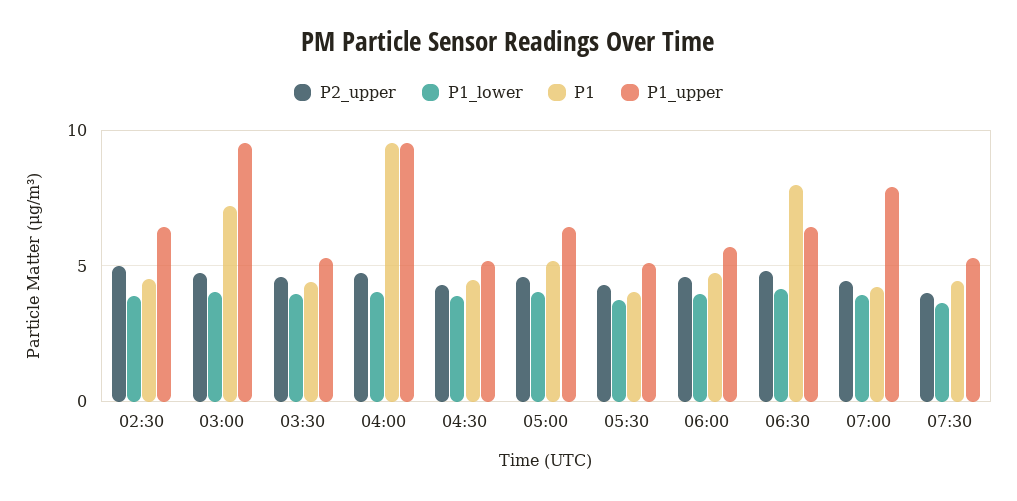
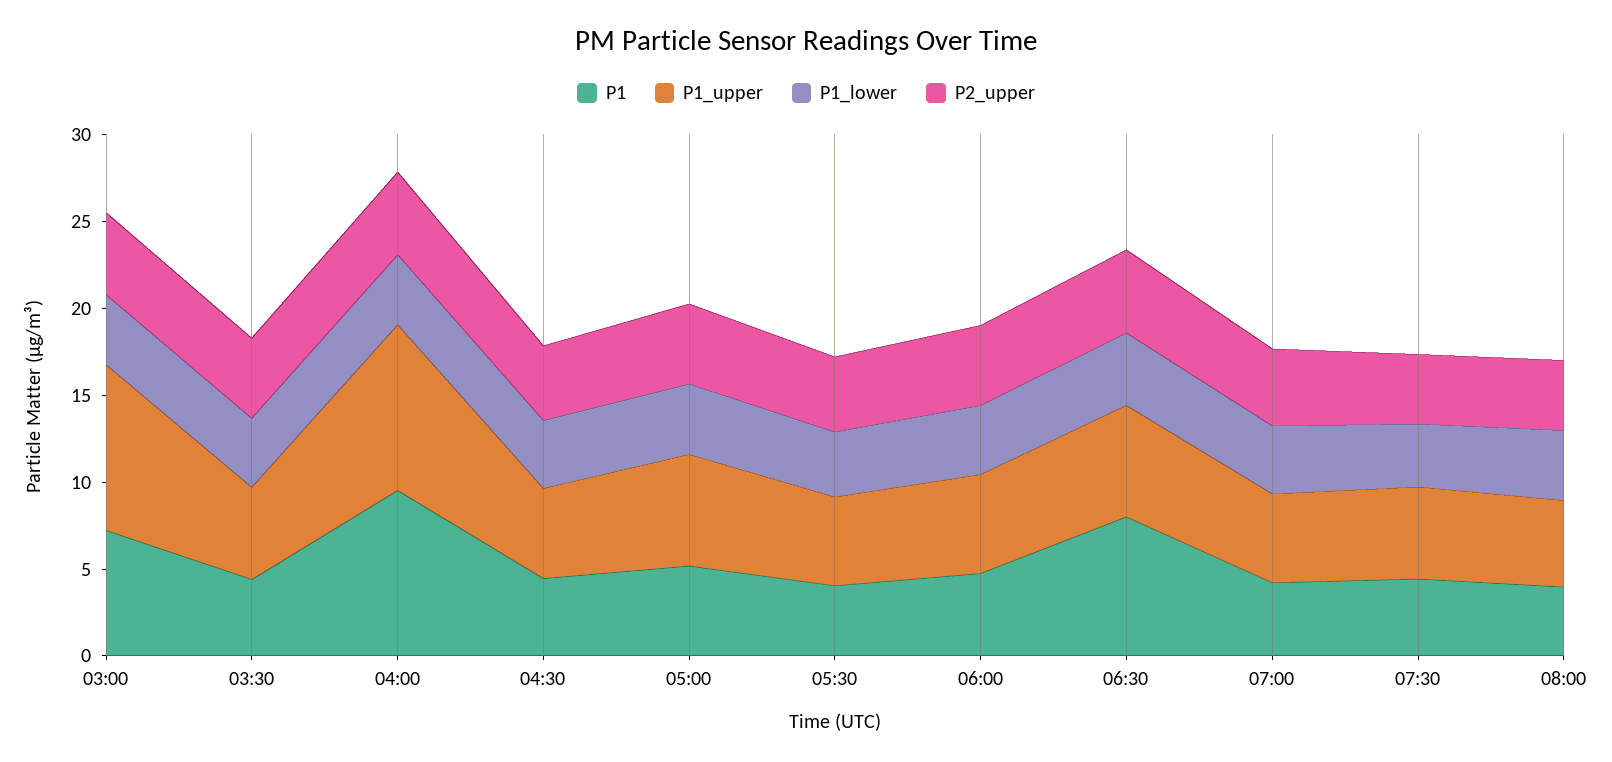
P2_upper, 02:30: 5 -> none
P1_lower, 02:30: 4 -> none
P1, 02:30: 4.5 -> none
P1_upper, 02:30: 6.5 -> none
P1_upper, 07:00: 8 -> 5
P1, 08:00: none -> 4
P1_upper, 08:00: none -> 5
P1_lower, 08:00: none -> 4
P2_upper, 08:00: none -> 4

